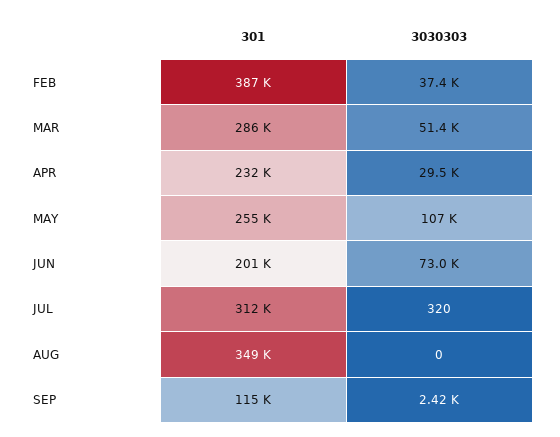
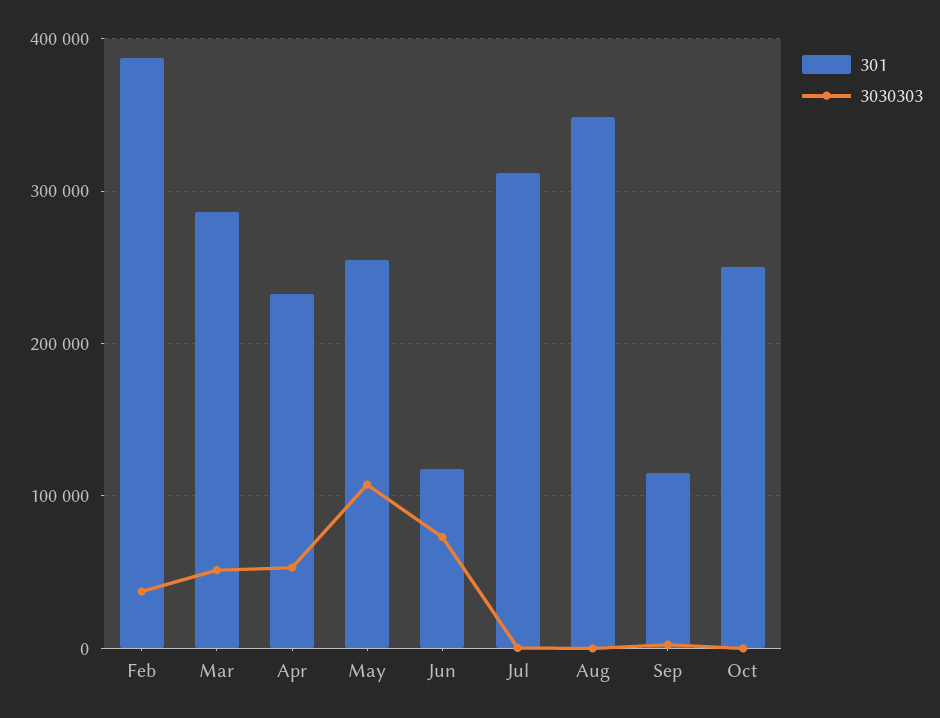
3030303, APR: 29500 -> 50000
301, JUN: 201000 -> 120000
301, Oct: none -> 250000
3030303, Oct: none -> 0

